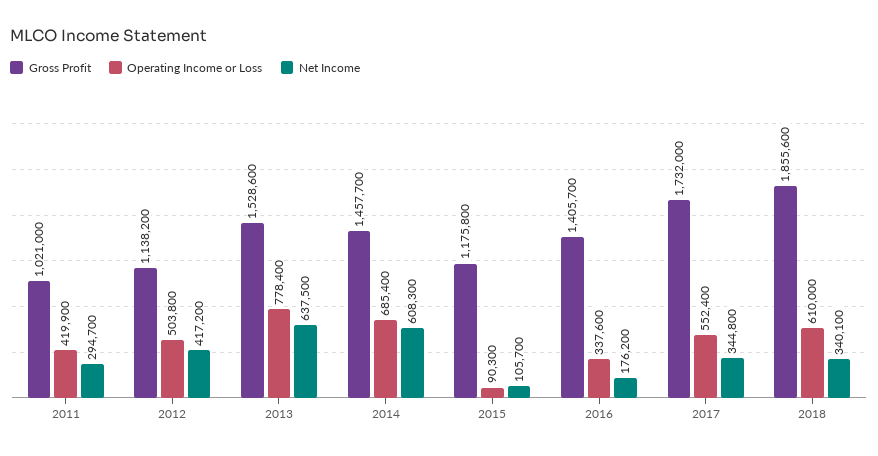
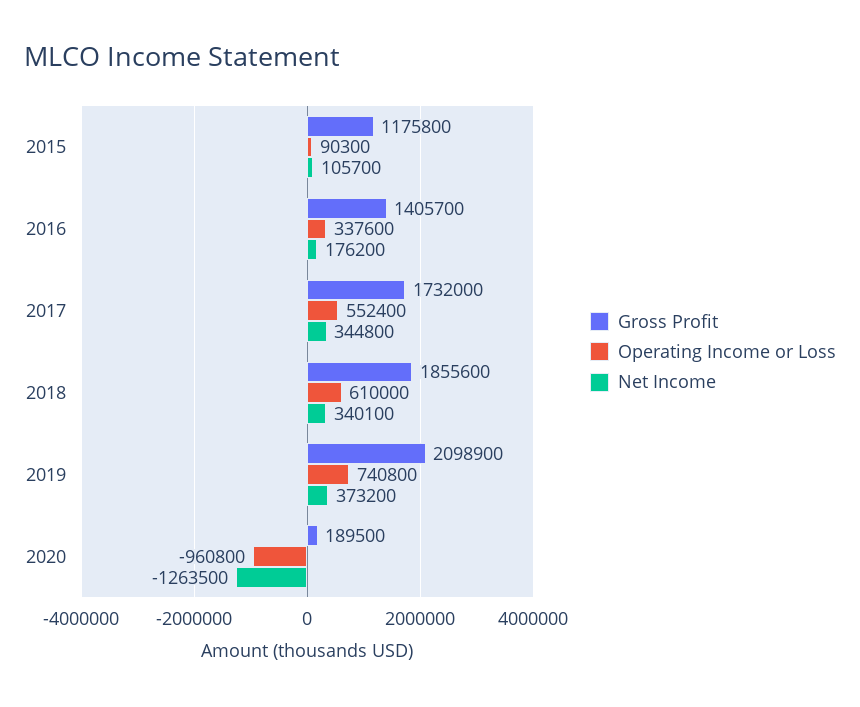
Gross Profit, 2011: 1021000 -> none
Operating Income or Loss, 2011: 419900 -> none
Net Income, 2011: 294700 -> none
Gross Profit, 2012: 1138200 -> none
Operating Income or Loss, 2012: 503800 -> none
Net Income, 2012: 417200 -> none
Gross Profit, 2013: 1528600 -> none
Operating Income or Loss, 2013: 778400 -> none
Net Income, 2013: 637500 -> none
Gross Profit, 2014: 1457700 -> none
Operating Income or Loss, 2014: 685400 -> none
Net Income, 2014: 608300 -> none
Gross Profit, 2019: none -> 2098900
Operating Income or Loss, 2019: none -> 740800
Net Income, 2019: none -> 373200
Gross Profit, 2020: none -> 189500
Operating Income or Loss, 2020: none -> -960800
Net Income, 2020: none -> -1263500

